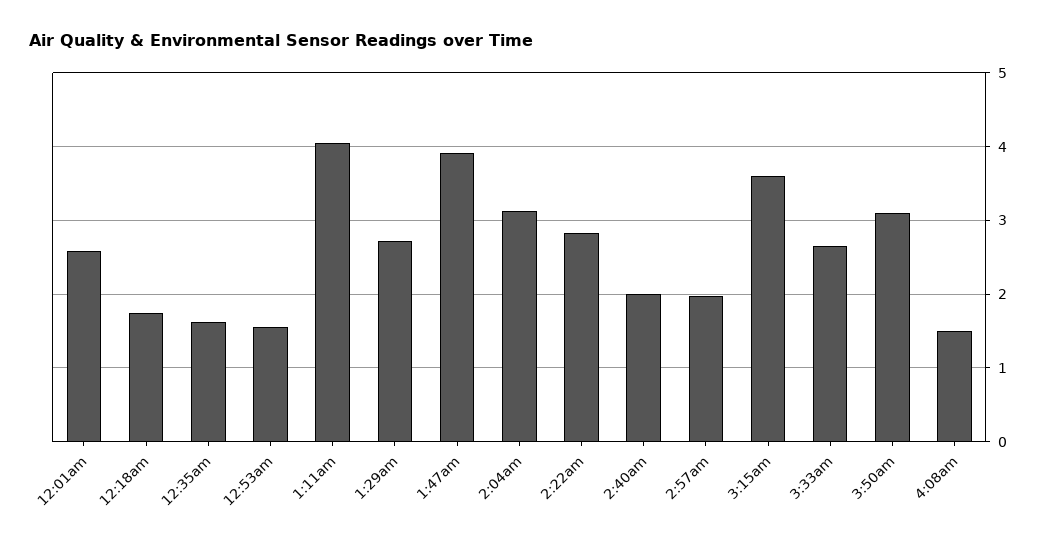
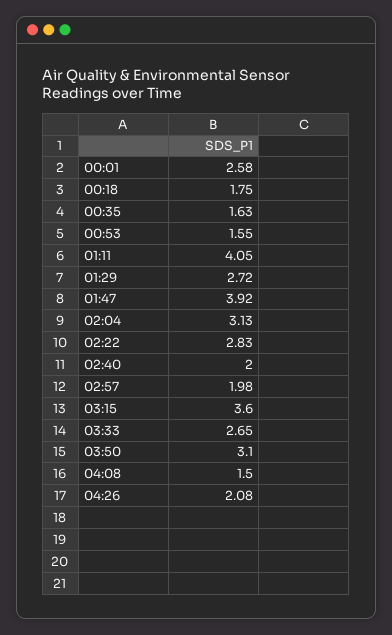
04:26: none -> 2.08

